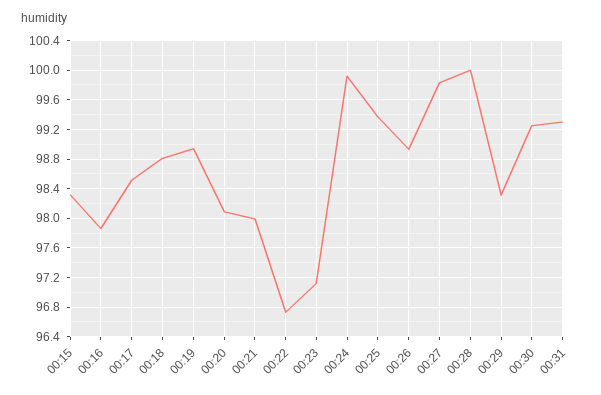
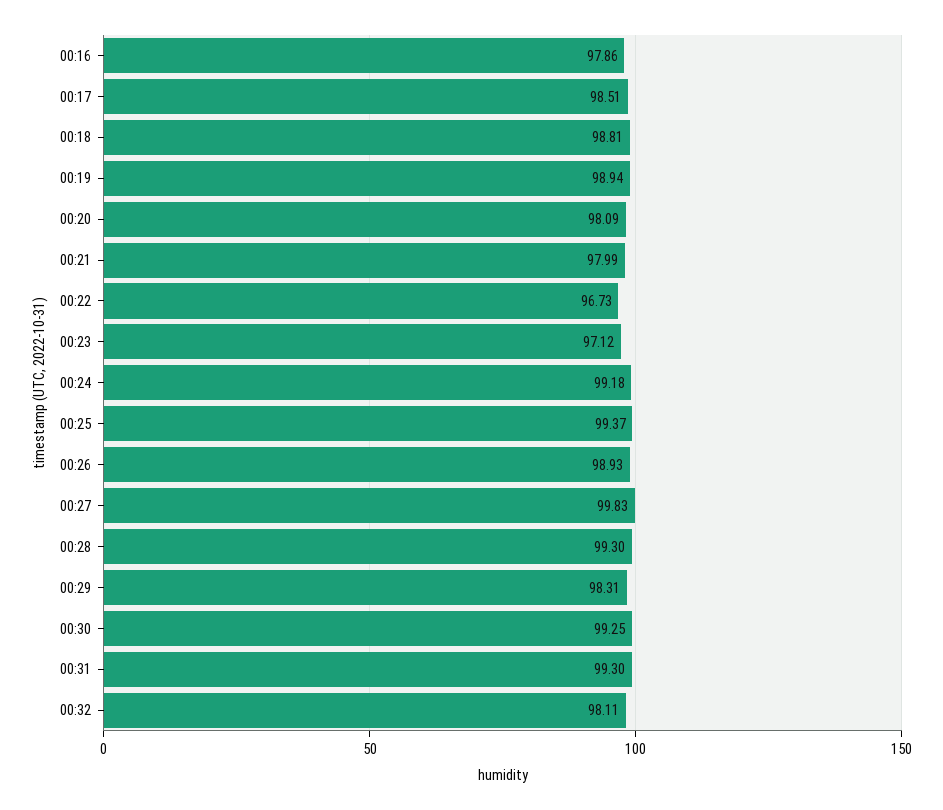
00:15: 98.3 -> none
00:24: 99.9 -> 99.18
00:28: 100 -> 99.3
00:32: none -> 98.11

